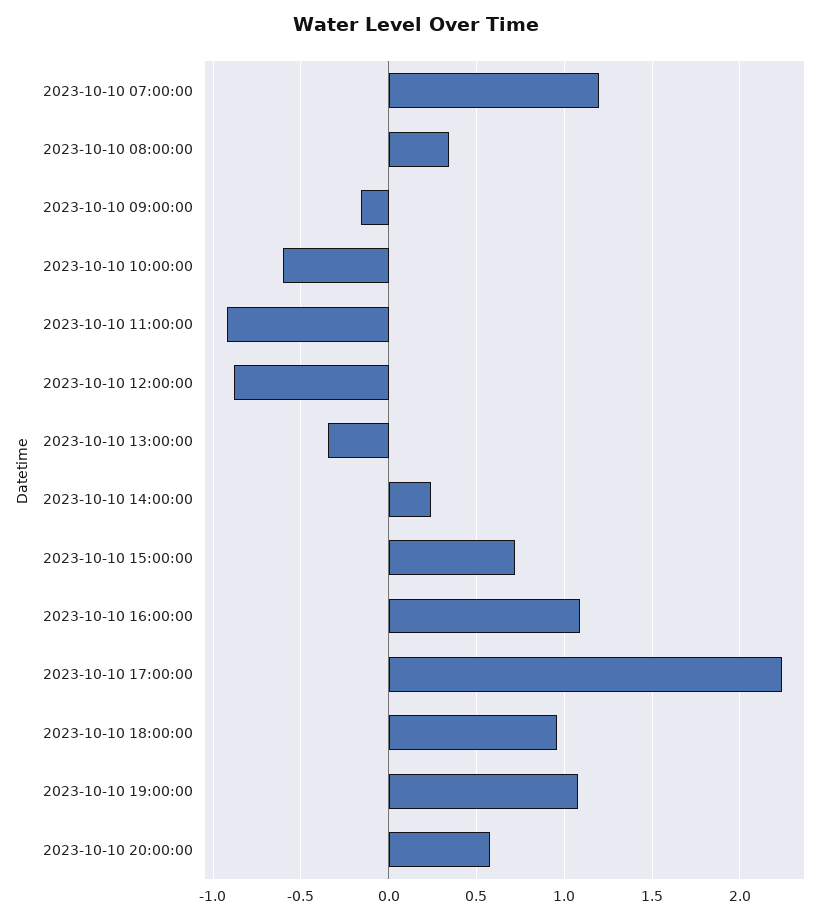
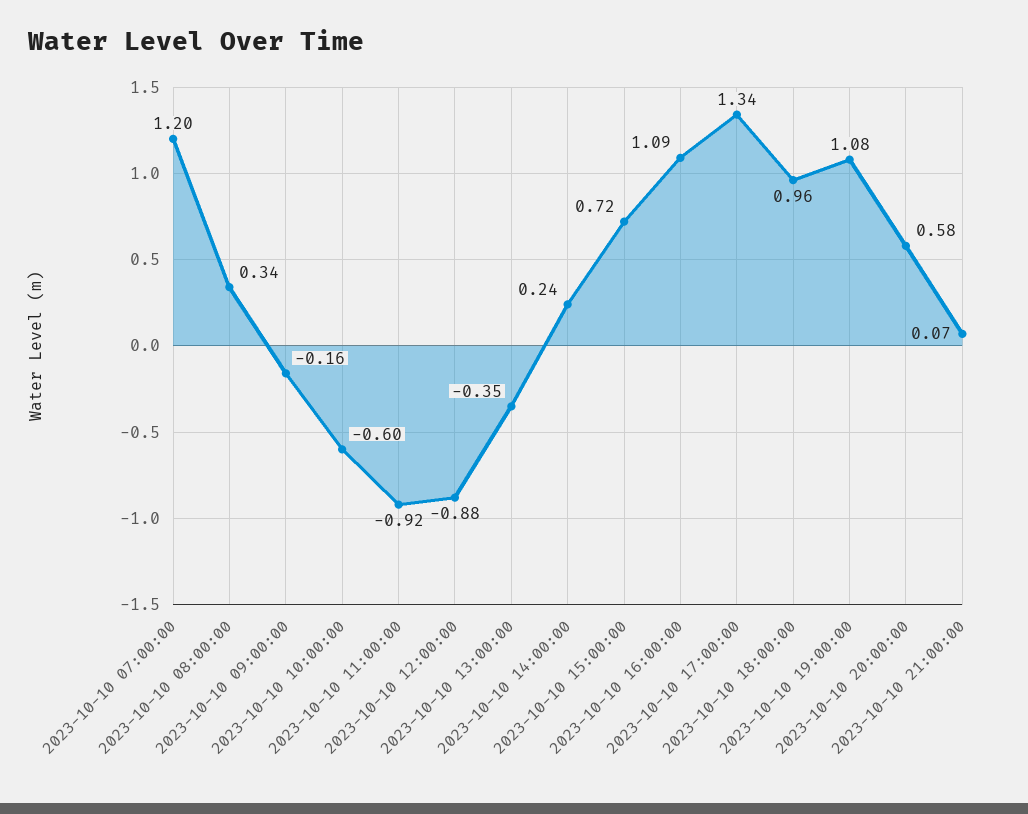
2023-10-10 17:00:00: 2.25 -> 1.34
2023-10-10 21:00:00: none -> 0.07

